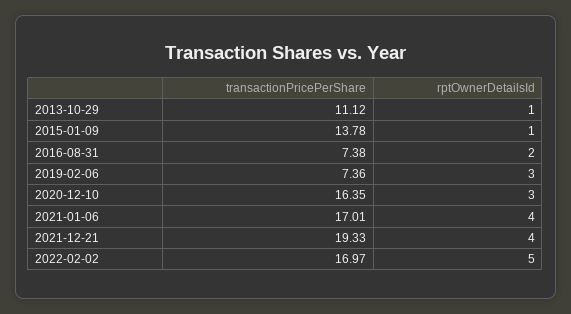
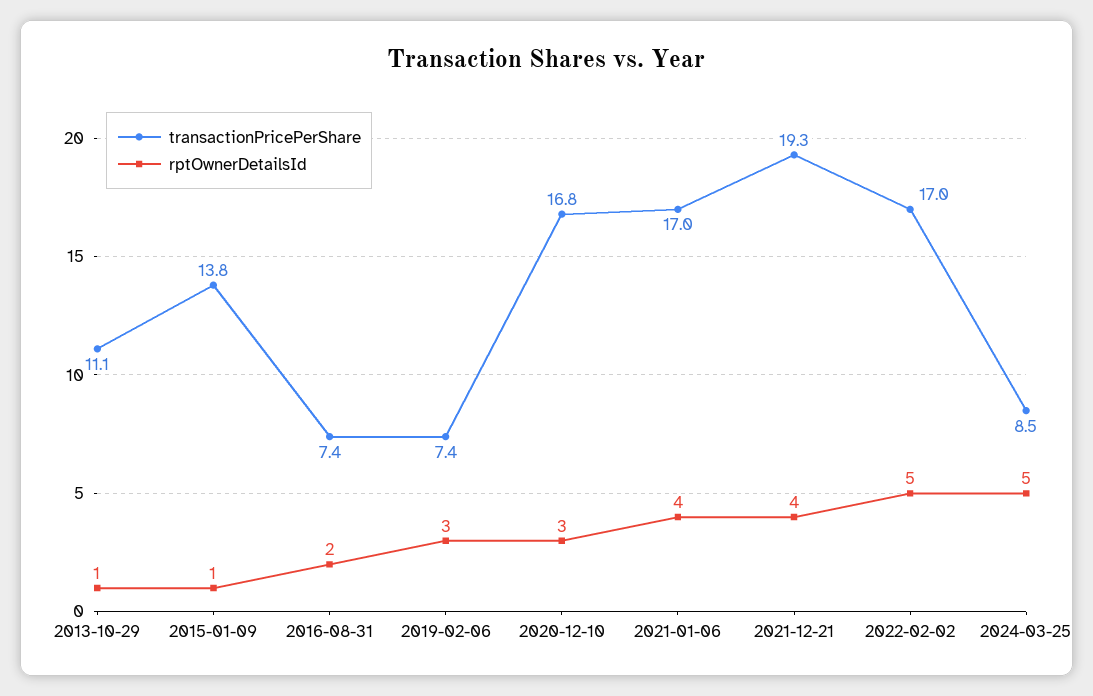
transactionPricePerShare, 2020-12-10: 16.35 -> 16.8
transactionPricePerShare, 2024-03-25: none -> 8.5
rptOwnerDetailsId, 2024-03-25: none -> 5

